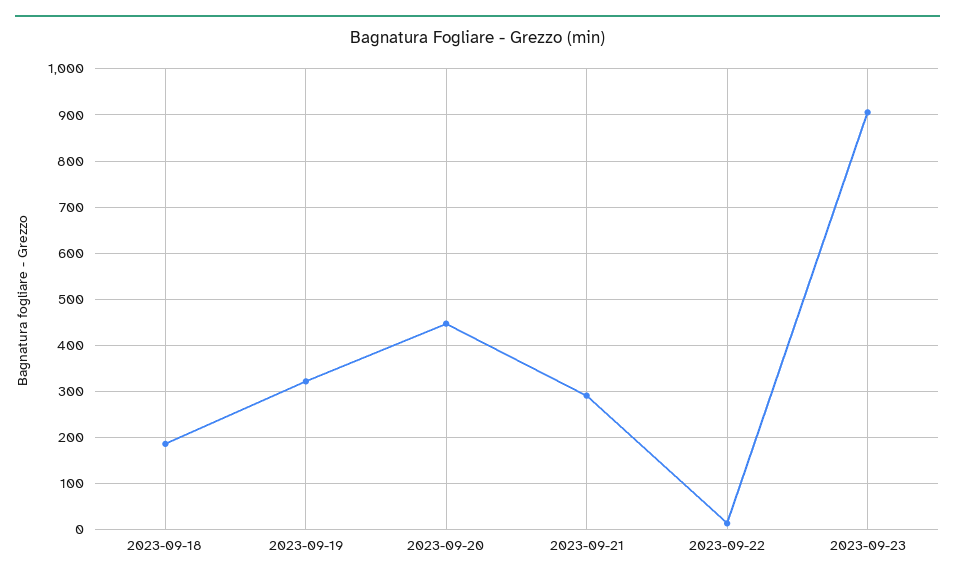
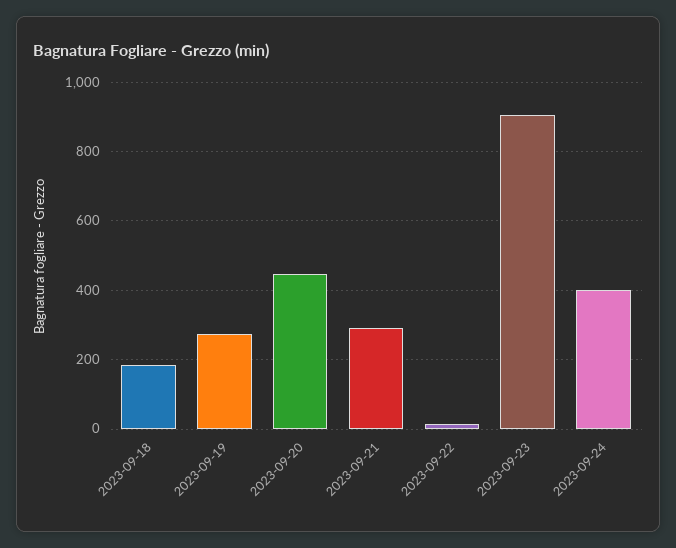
2023-09-19: 320 -> 280
2023-09-24: none -> 400

